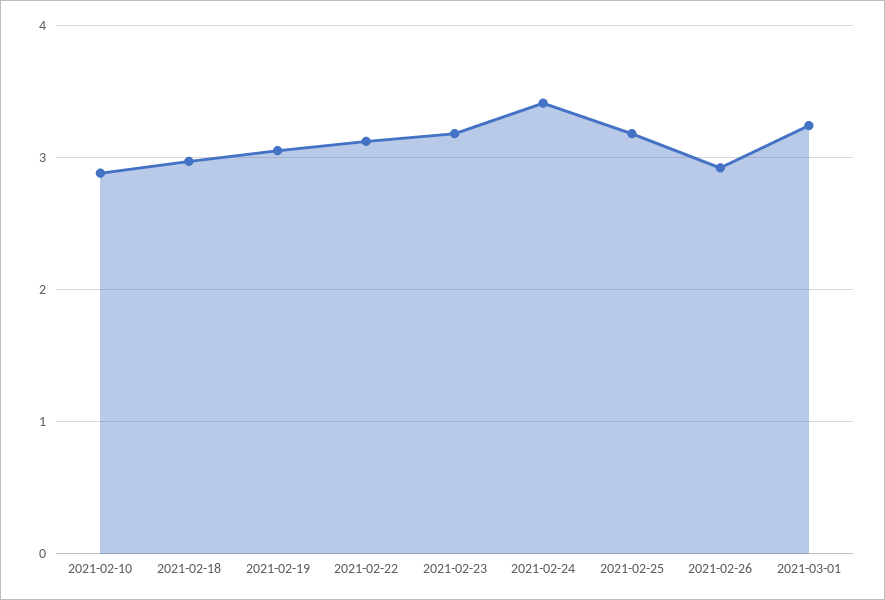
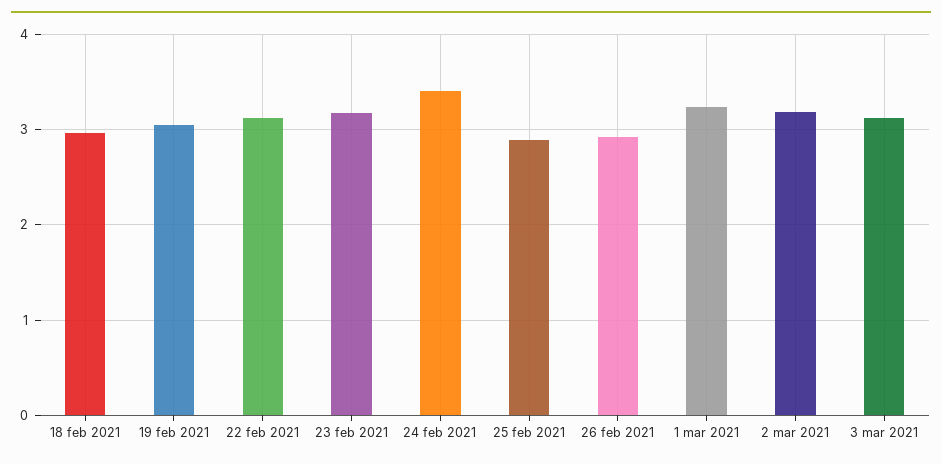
2021-02-10: 2.9 -> none
2021-02-25: 3.2 -> 2.9
2 mar 2021: none -> 3.2
3 mar 2021: none -> 3.1

